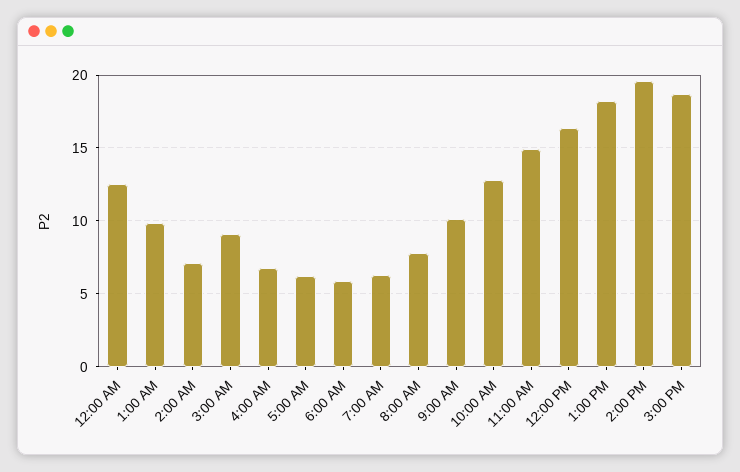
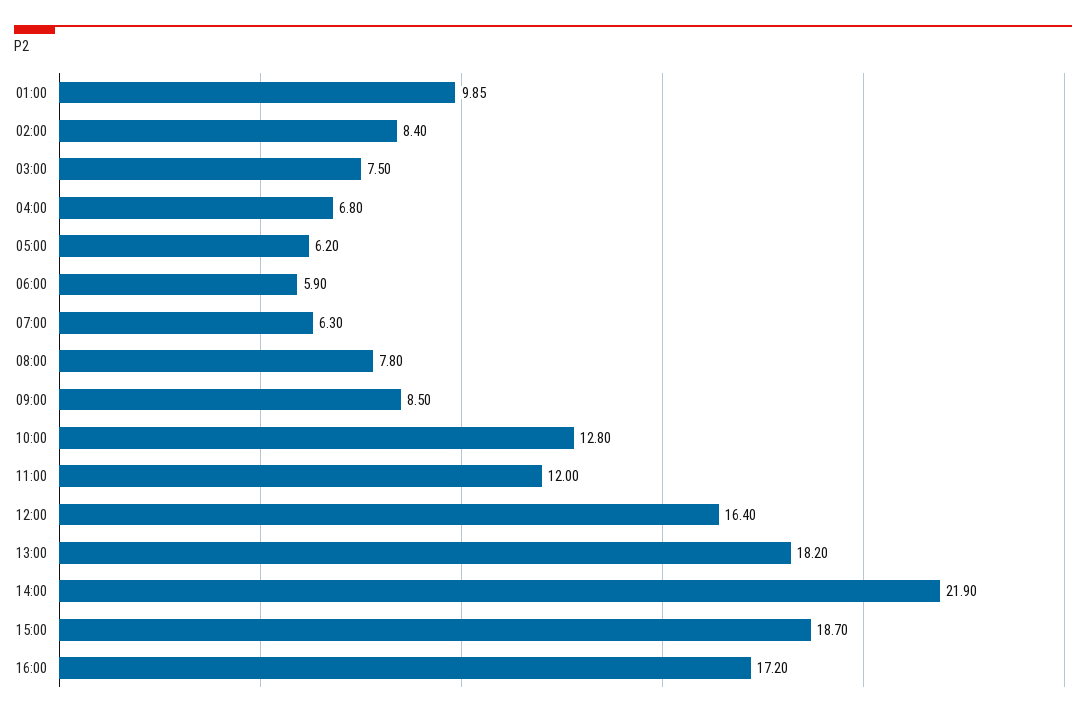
12:00 AM: 12.5 -> none
2:00 AM: 7 -> 8.4
3:00 AM: 9 -> 7.5
9:00 AM: 10 -> 8.5
11:00 AM: 15 -> 12
2:00 PM: 19.5 -> 21.9
16:00: none -> 17.2

